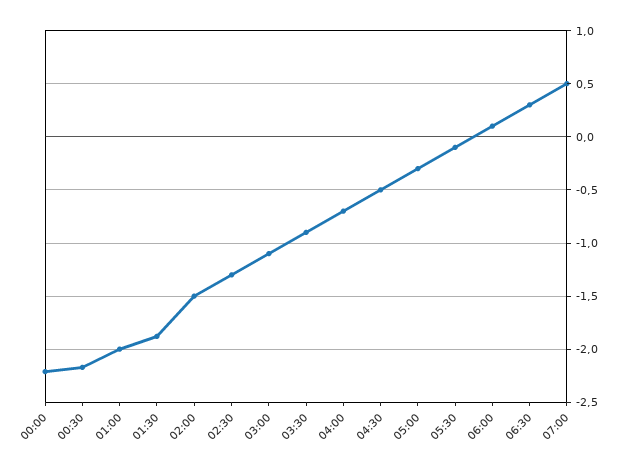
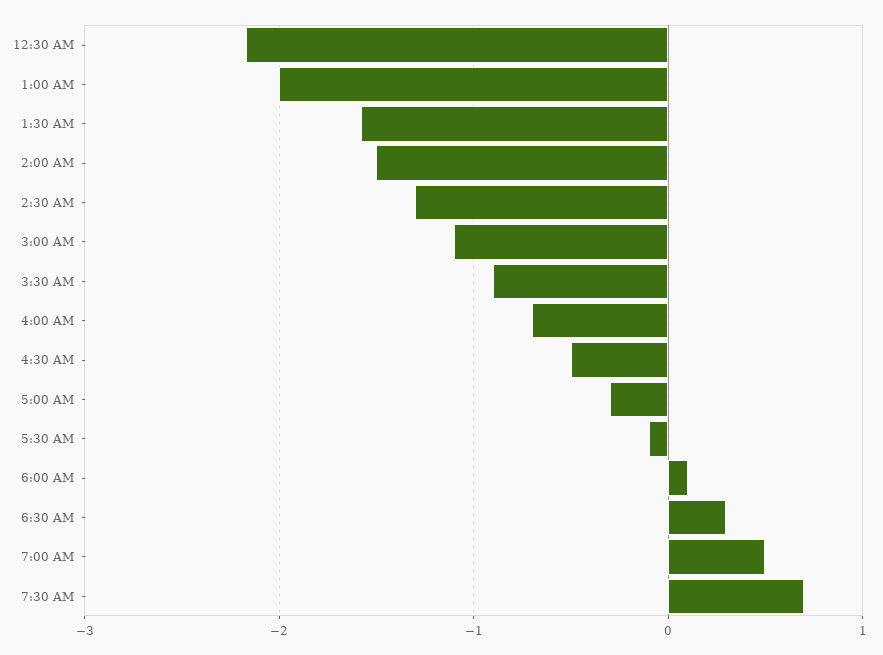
00:00: -2.2 -> none
01:30: -1.9 -> -1.6
7:30 AM: none -> 0.7

